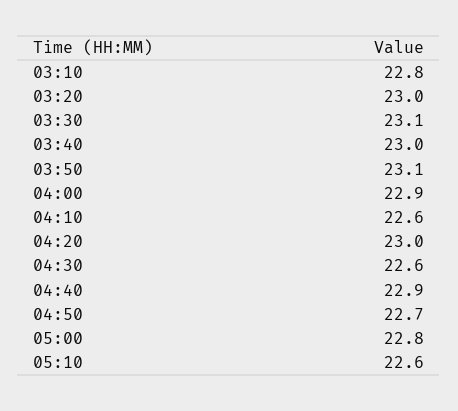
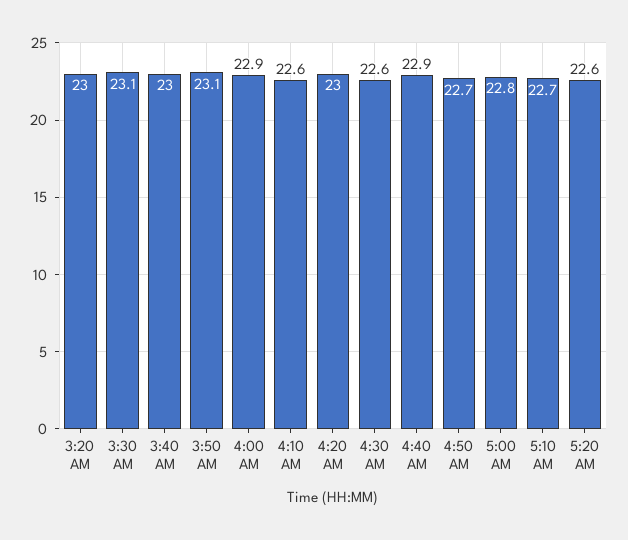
03:10: 22.8 -> none
05:10: 22.6 -> 22.7
5:20 AM: none -> 22.6

